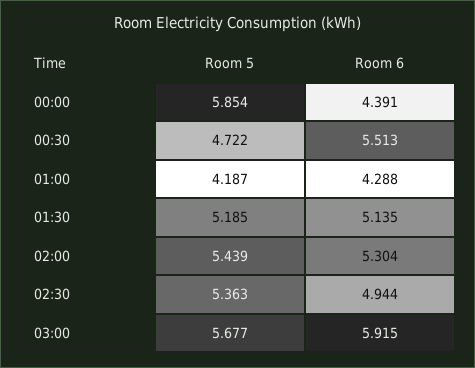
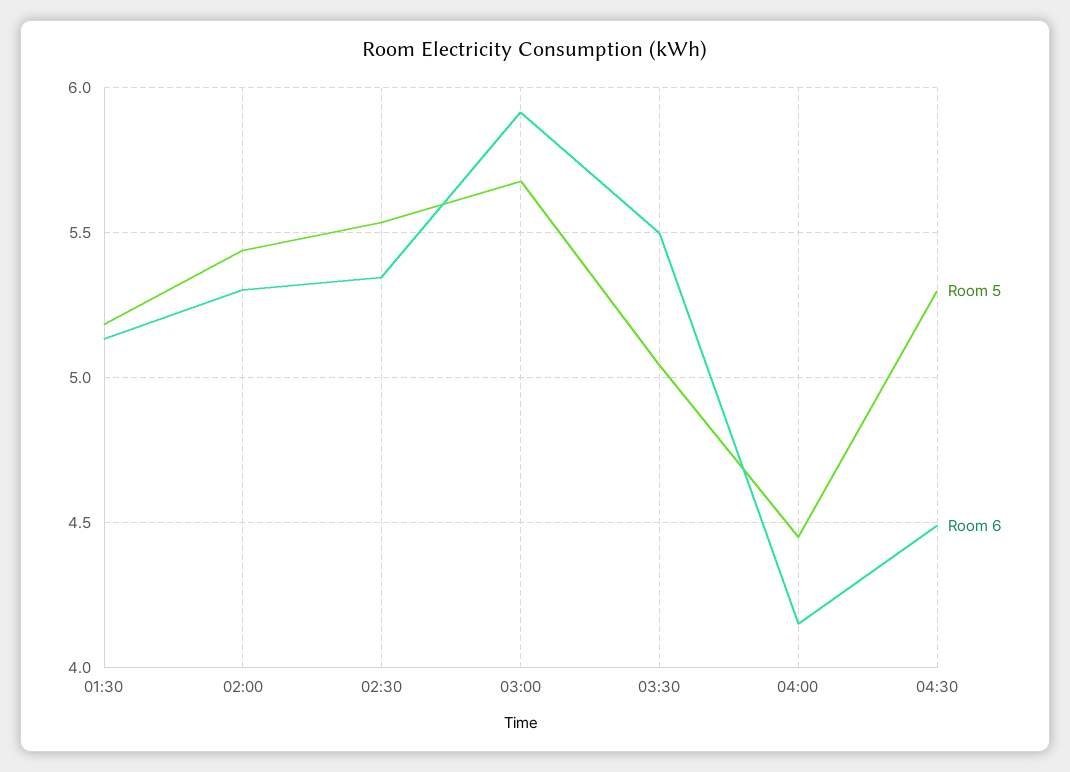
Room 5, 00:00: 5.854 -> none
Room 6, 00:00: 4.391 -> none
Room 5, 00:30: 4.722 -> none
Room 6, 00:30: 5.513 -> none
Room 5, 01:00: 4.187 -> none
Room 6, 01:00: 4.288 -> none
Room 5, 02:30: 5.363 -> 5.55
Room 6, 02:30: 4.944 -> 5.35
Room 5, 03:30: none -> 5.05
Room 6, 03:30: none -> 5.5
Room 5, 04:00: none -> 4.45
Room 6, 04:00: none -> 4.15
Room 5, 04:30: none -> 5.3
Room 6, 04:30: none -> 4.5

